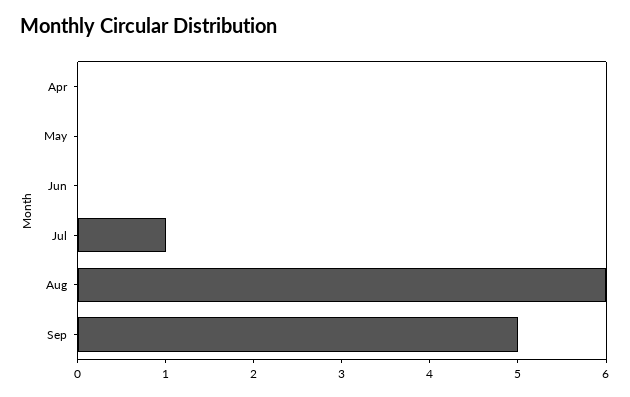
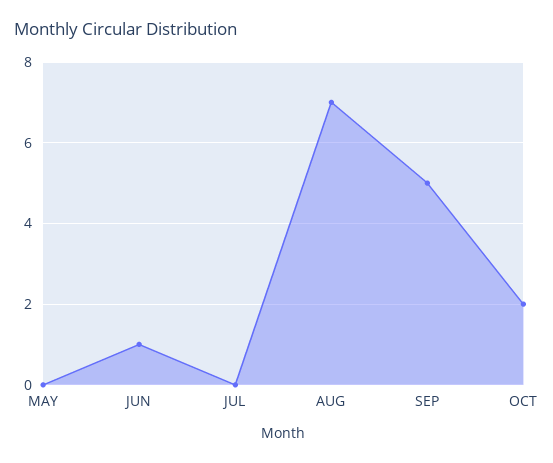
Apr: 0 -> none
Jun: 0 -> 1
Jul: 1 -> 0
Aug: 6 -> 7
OCT: none -> 2

